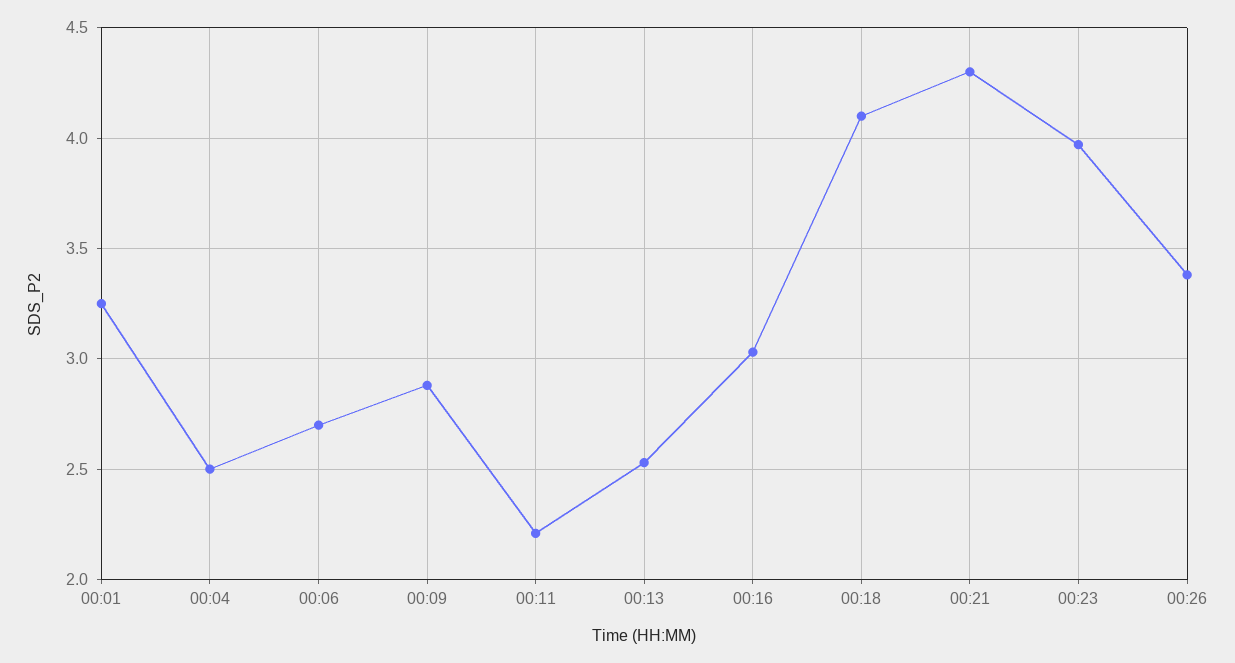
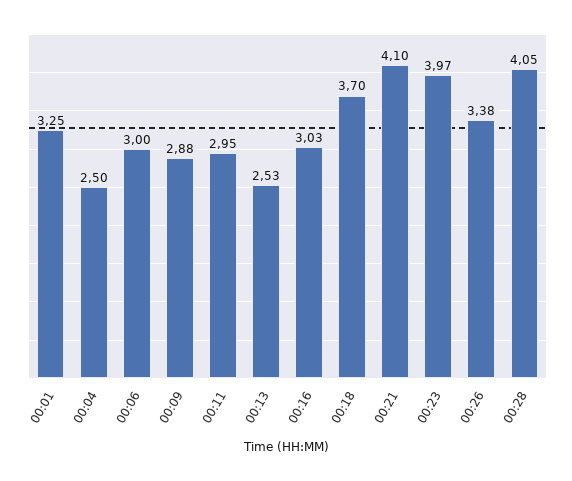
00:06: 2.7 -> 3
00:11: 2.2 -> 2.95
00:18: 4.1 -> 3.7
00:21: 4.3 -> 4.1
00:28: none -> 4.05

